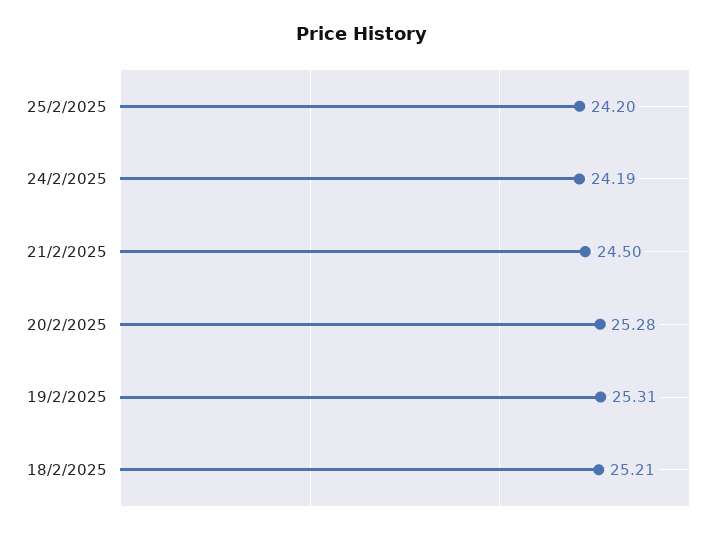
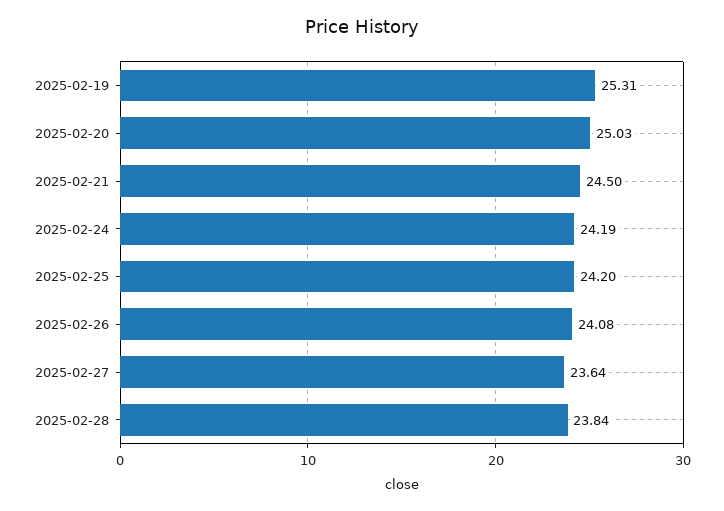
20/2/2025: 25.28 -> 25.03
18/2/2025: 25.21 -> none
2025-02-26: none -> 24.08
2025-02-27: none -> 23.64
2025-02-28: none -> 23.84

